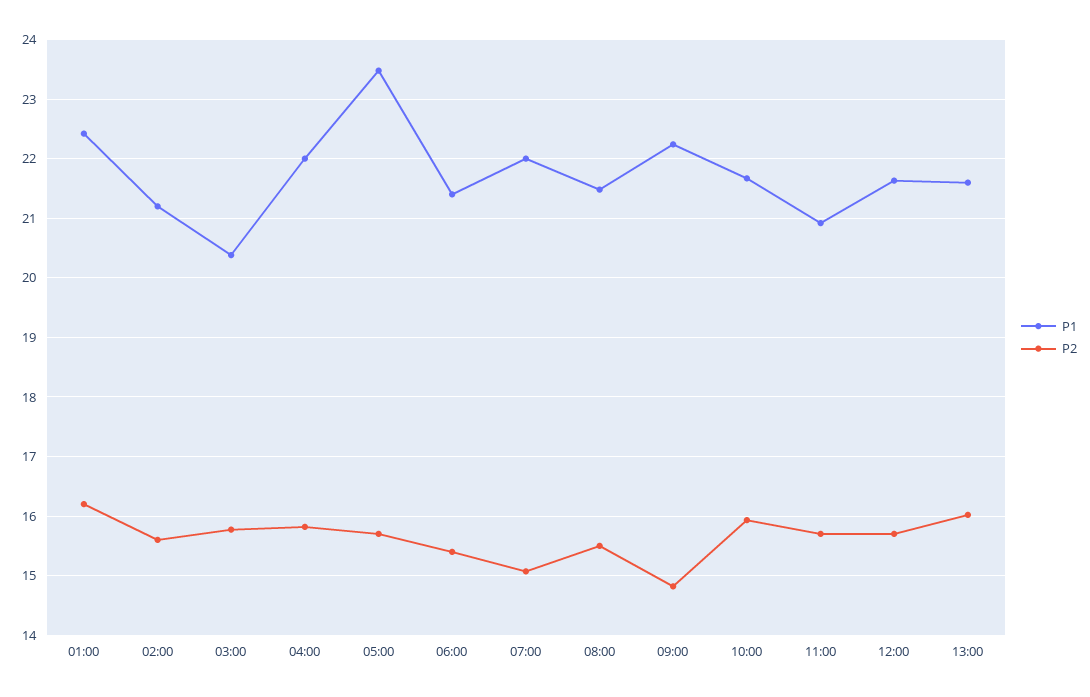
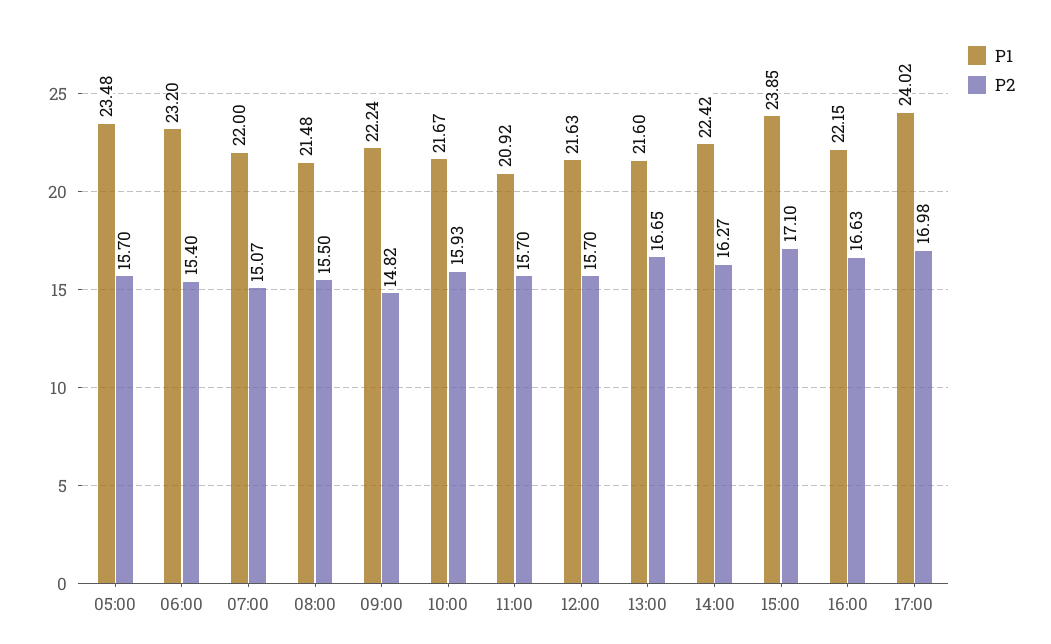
P1, 01:00: 22.4 -> none
P2, 01:00: 16.2 -> none
P1, 02:00: 21.2 -> none
P2, 02:00: 15.6 -> none
P1, 03:00: 20.4 -> none
P2, 03:00: 15.8 -> none
P1, 04:00: 22 -> none
P2, 04:00: 15.8 -> none
P1, 06:00: 21.4 -> 23.2
P2, 13:00: 16 -> 16.65
P1, 14:00: none -> 22.42
P2, 14:00: none -> 16.27
P1, 15:00: none -> 23.85
P2, 15:00: none -> 17.1
P1, 16:00: none -> 22.15
P2, 16:00: none -> 16.63
P1, 17:00: none -> 24.02
P2, 17:00: none -> 16.98

